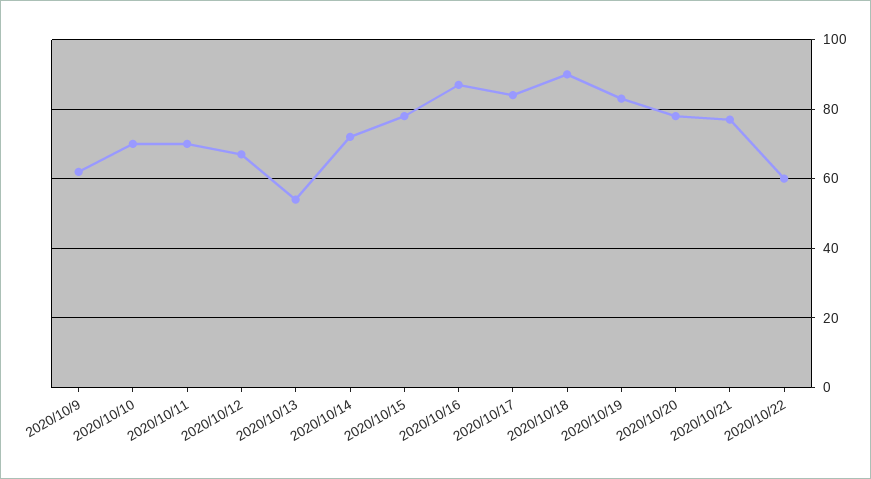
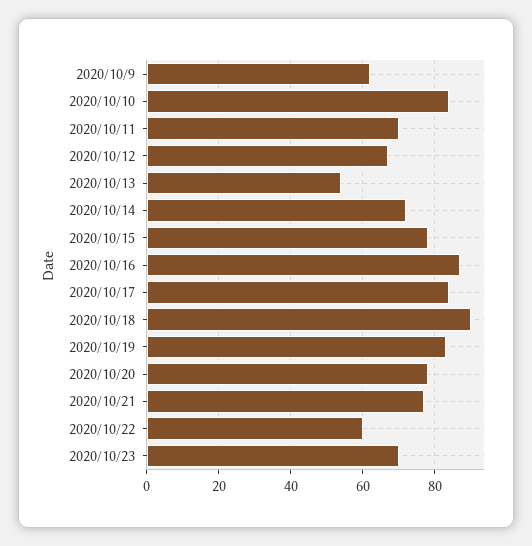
2020/10/10: 70 -> 85
2020/10/23: none -> 70

